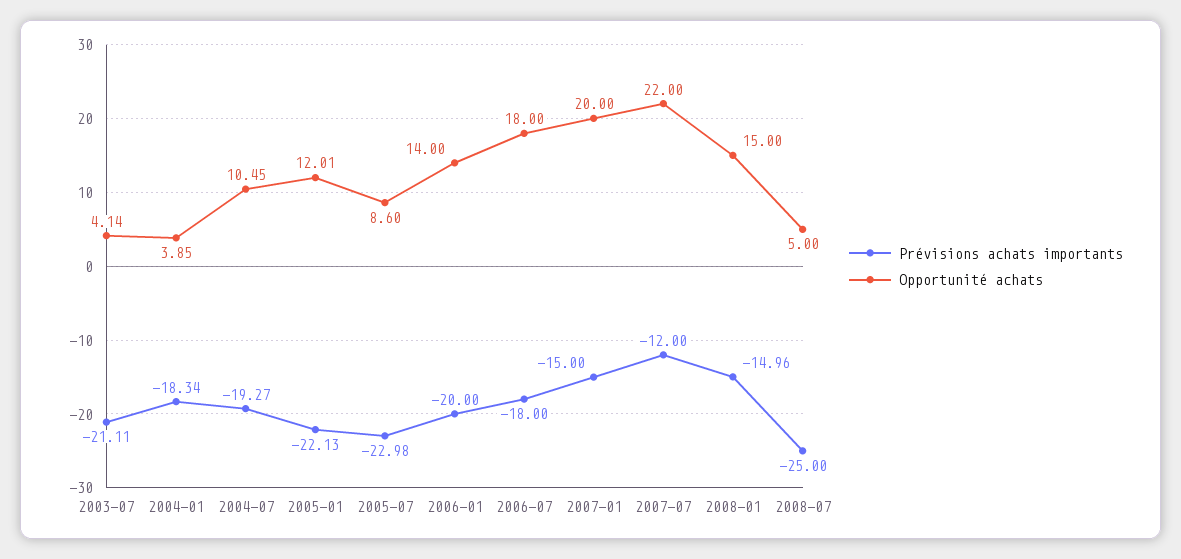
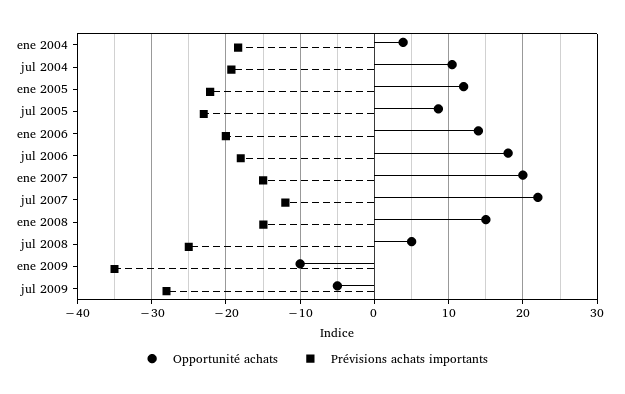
Prévisions achats importants, 2003-07: -21.11 -> none
Opportunité achats, 2003-07: 4.14 -> none
Opportunité achats, ene 2009: none -> -10
Prévisions achats importants, ene 2009: none -> -35
Opportunité achats, jul 2009: none -> -5
Prévisions achats importants, jul 2009: none -> -28

